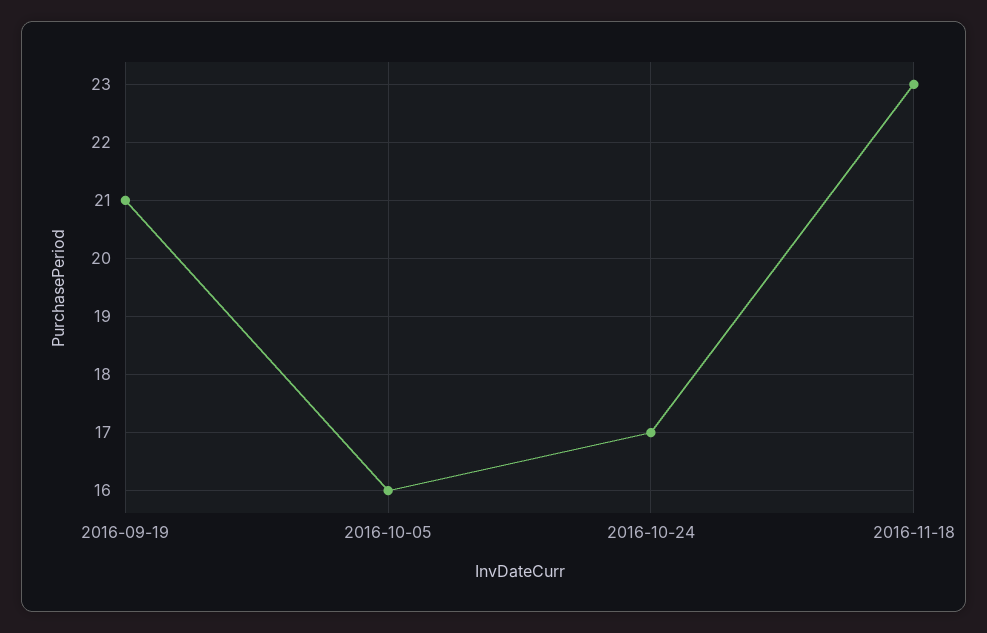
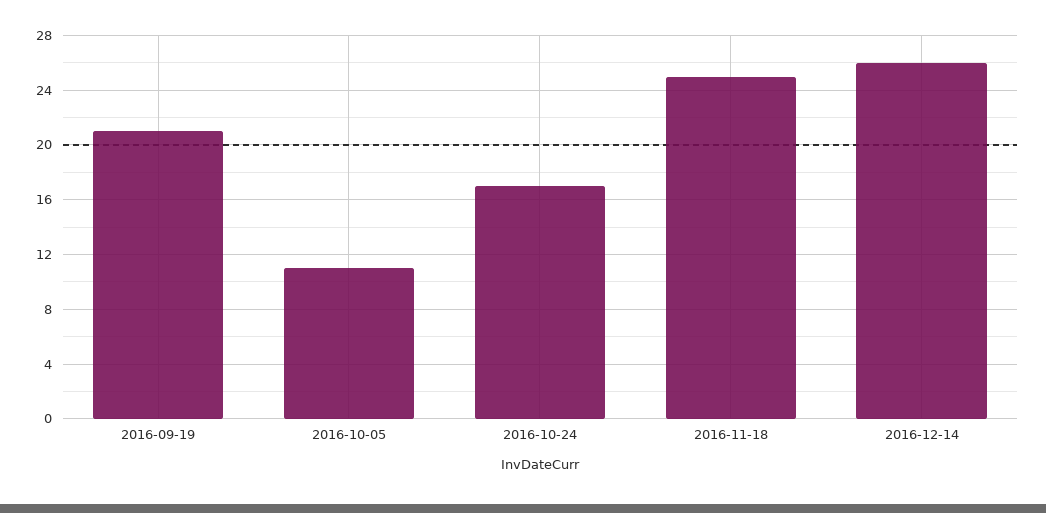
2016-10-05: 16 -> 11
2016-11-18: 23 -> 25
2016-12-14: none -> 26

